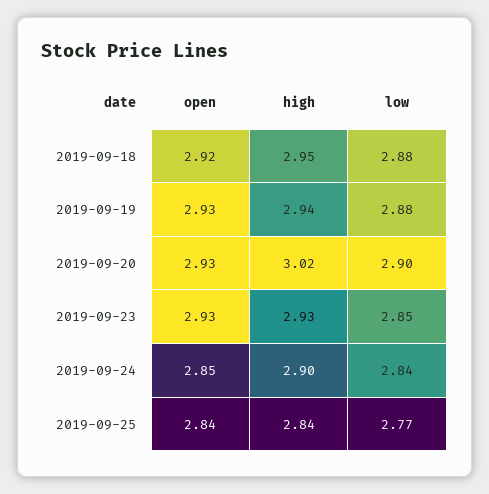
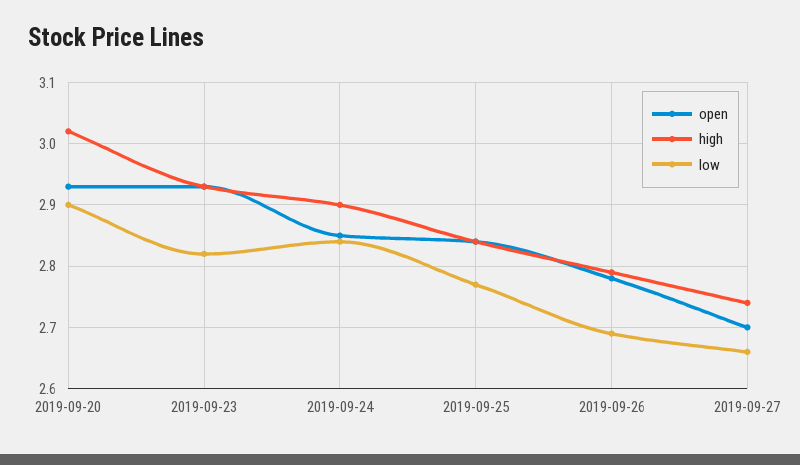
open, 2019-09-18: 2.92 -> none
high, 2019-09-18: 2.95 -> none
low, 2019-09-18: 2.88 -> none
open, 2019-09-19: 2.93 -> none
high, 2019-09-19: 2.94 -> none
low, 2019-09-19: 2.88 -> none
low, 2019-09-23: 2.85 -> 2.82
open, 2019-09-26: none -> 2.78
high, 2019-09-26: none -> 2.79
low, 2019-09-26: none -> 2.69
open, 2019-09-27: none -> 2.7
high, 2019-09-27: none -> 2.74
low, 2019-09-27: none -> 2.66

